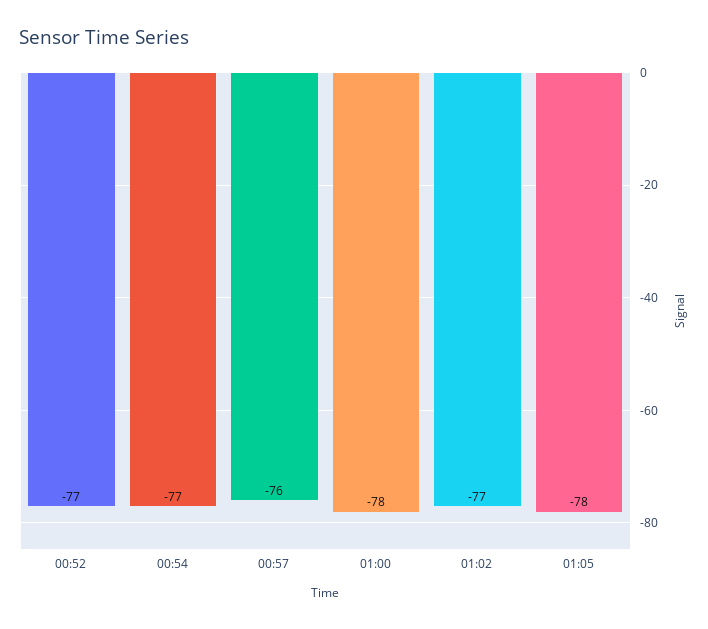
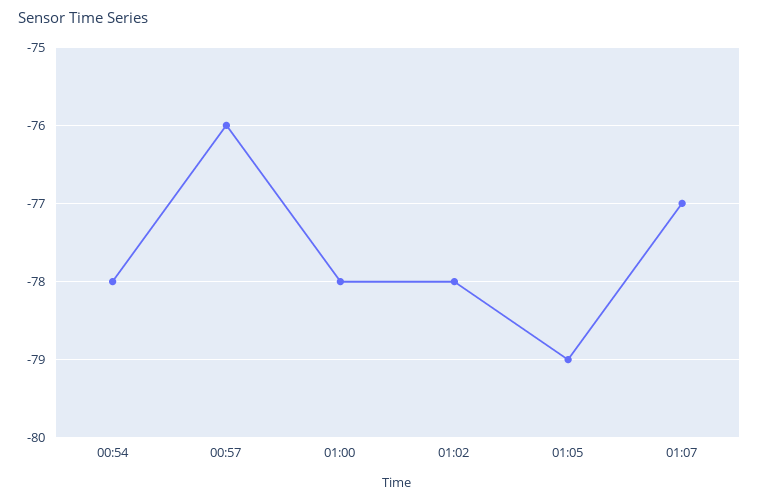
00:52: -77 -> none
00:54: -77 -> -78
01:02: -77 -> -78
01:05: -78 -> -79
01:07: none -> -77

